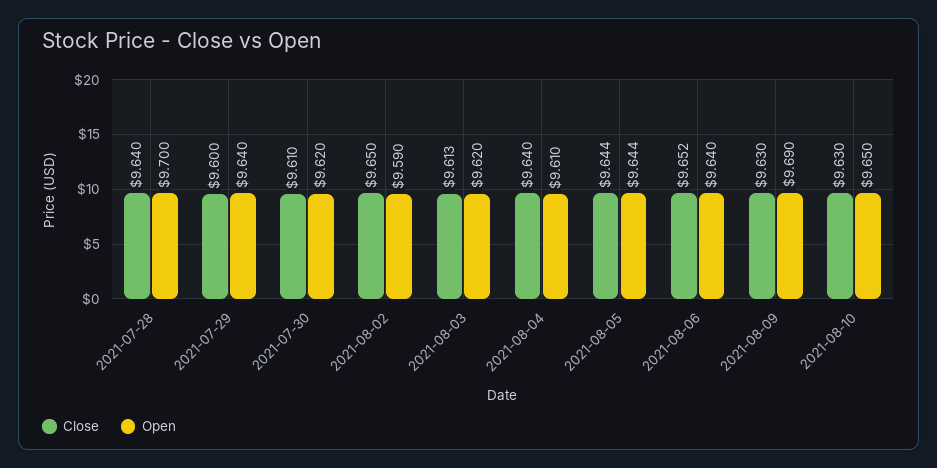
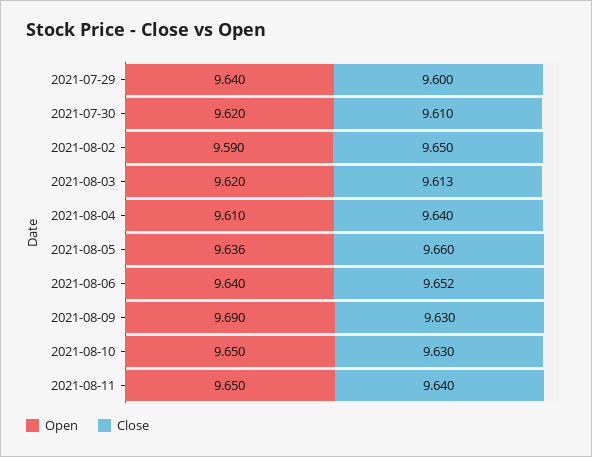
Close, 2021-07-28: 9.64 -> none
Open, 2021-07-28: 9.7 -> none
Close, 2021-08-05: 9.644 -> 9.66
Open, 2021-08-05: 9.644 -> 9.636
Open, 2021-08-11: none -> 9.65
Close, 2021-08-11: none -> 9.64

